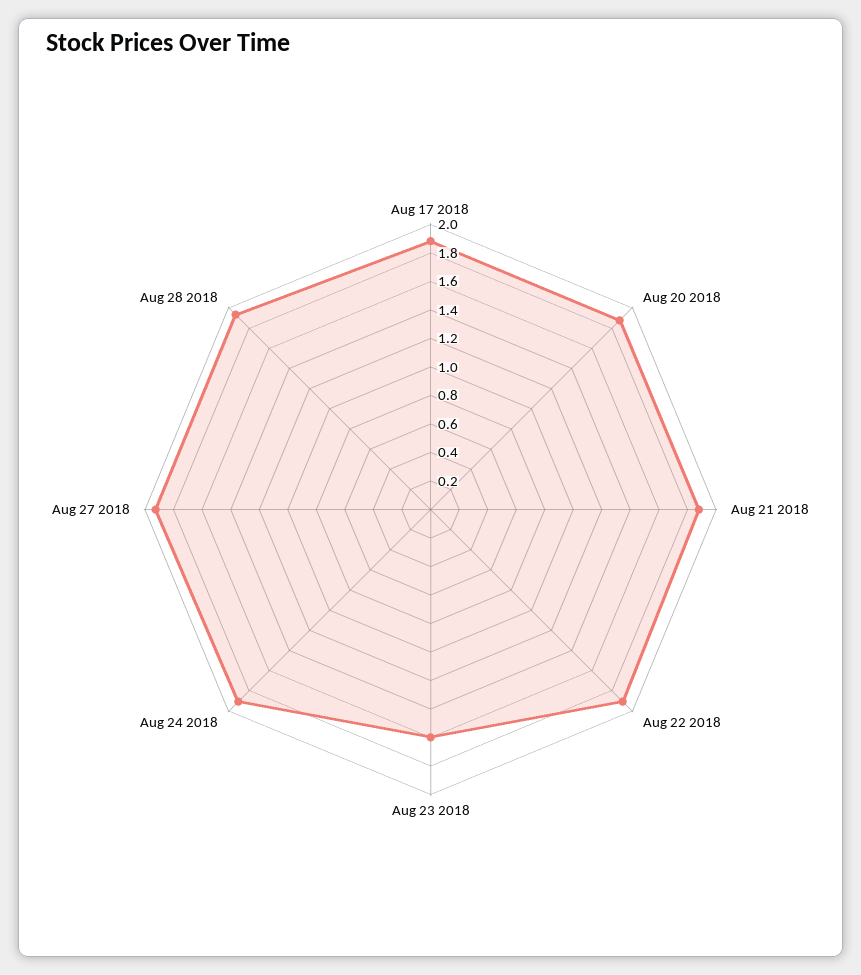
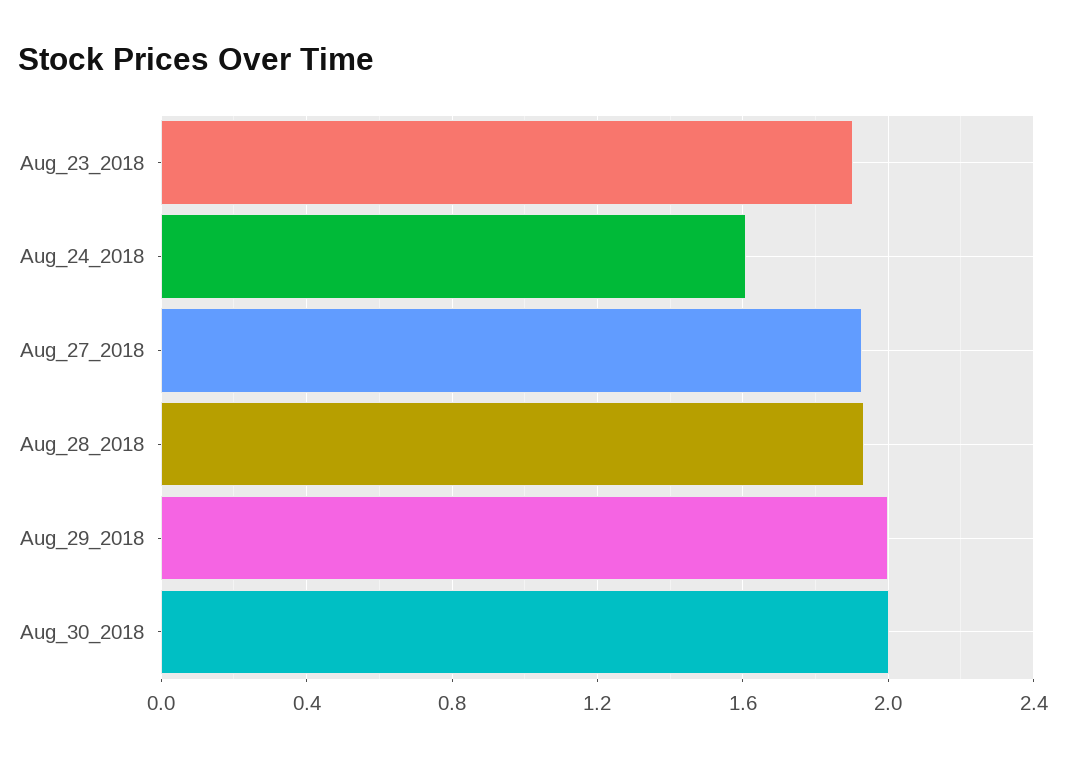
Aug 17 2018: 1.9 -> none
Aug 20 2018: 1.9 -> none
Aug 21 2018: 1.9 -> none
Aug 22 2018: 1.9 -> none
Aug 23 2018: 1.6 -> 1.9
Aug 24 2018: 1.9 -> 1.6
Aug_29_2018: none -> 2
Aug_30_2018: none -> 2

